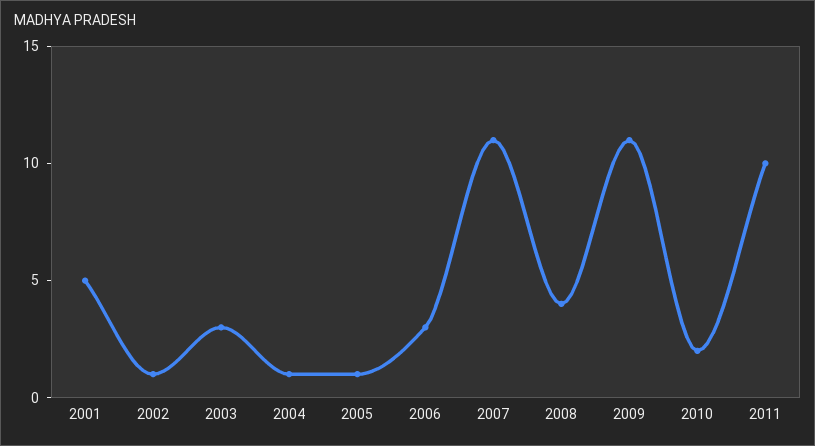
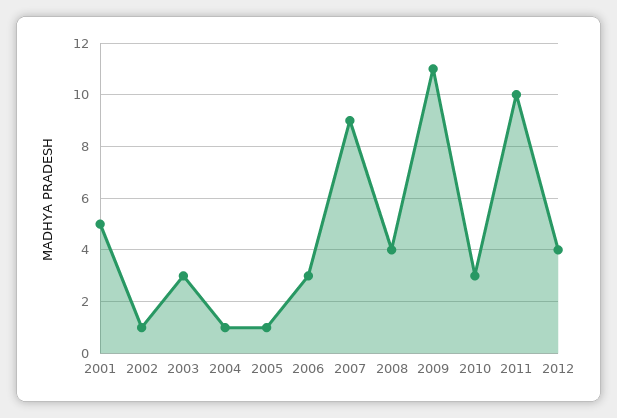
2007: 11 -> 9
2010: 2 -> 3
2012: none -> 4

